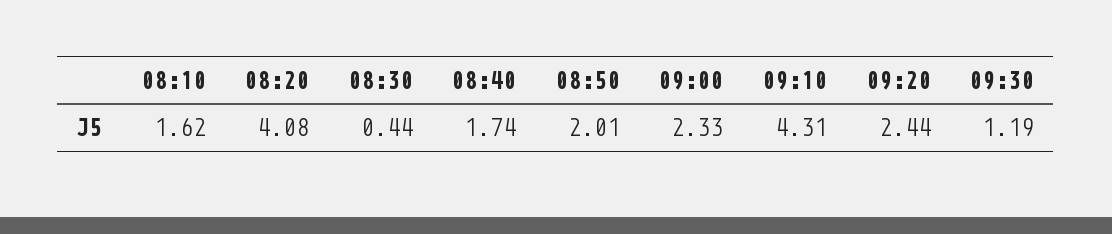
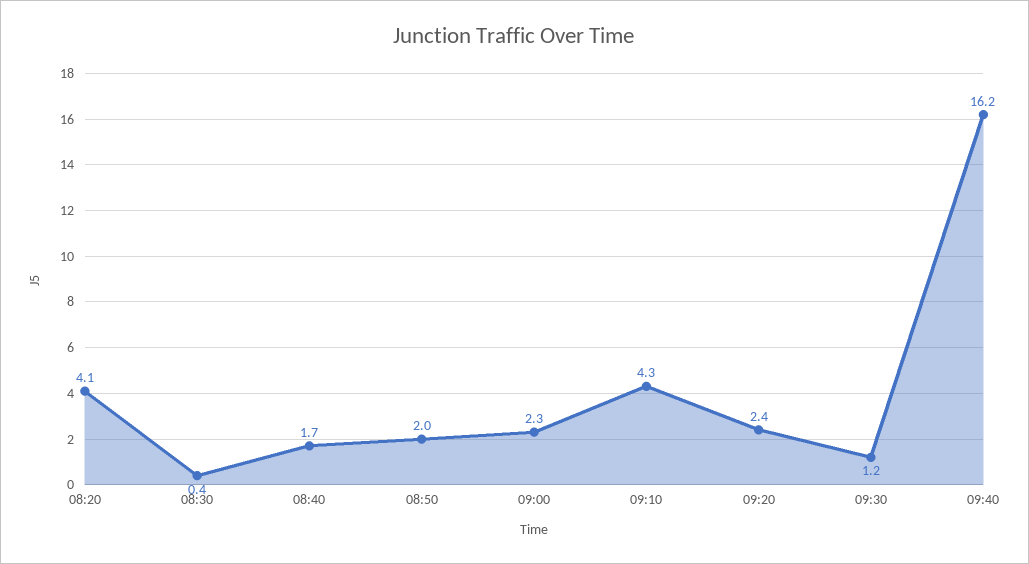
08:10: 1.62 -> none
09:40: none -> 16.2

